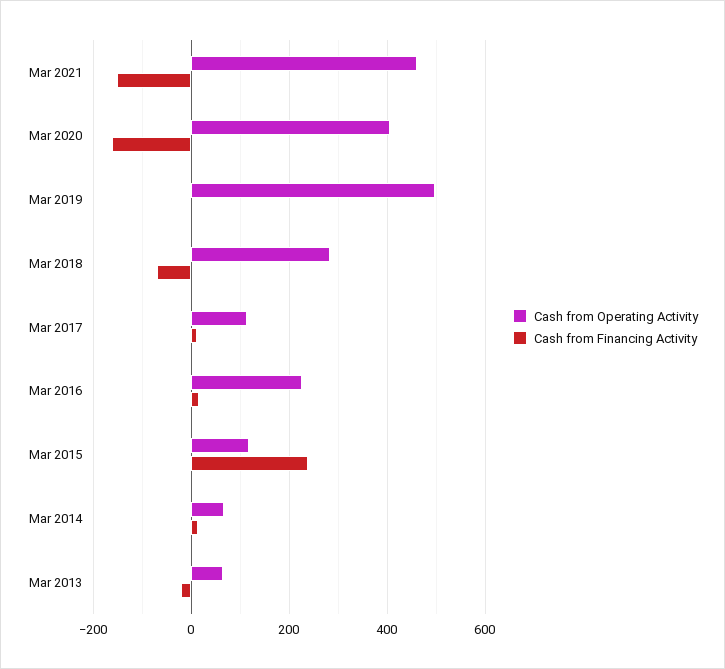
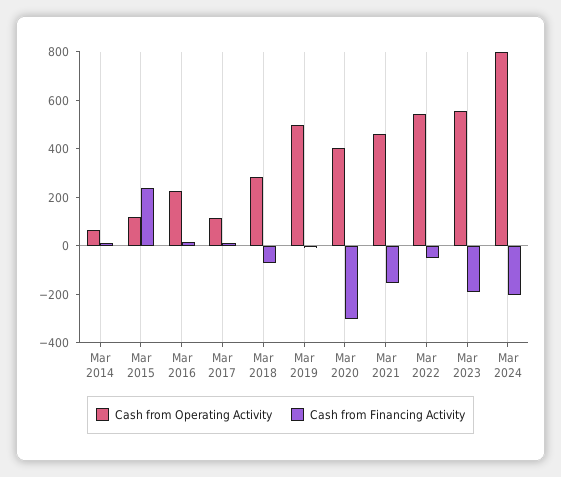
Cash from Financing Activity, Mar 2020: -160 -> -300
Cash from Operating Activity, Mar 2013: 60 -> none
Cash from Financing Activity, Mar 2013: -20 -> none
Cash from Operating Activity, Mar 2022: none -> 550
Cash from Financing Activity, Mar 2022: none -> -50
Cash from Operating Activity, Mar 2023: none -> 550
Cash from Financing Activity, Mar 2023: none -> -200
Cash from Operating Activity, Mar 2024: none -> 800
Cash from Financing Activity, Mar 2024: none -> -200

